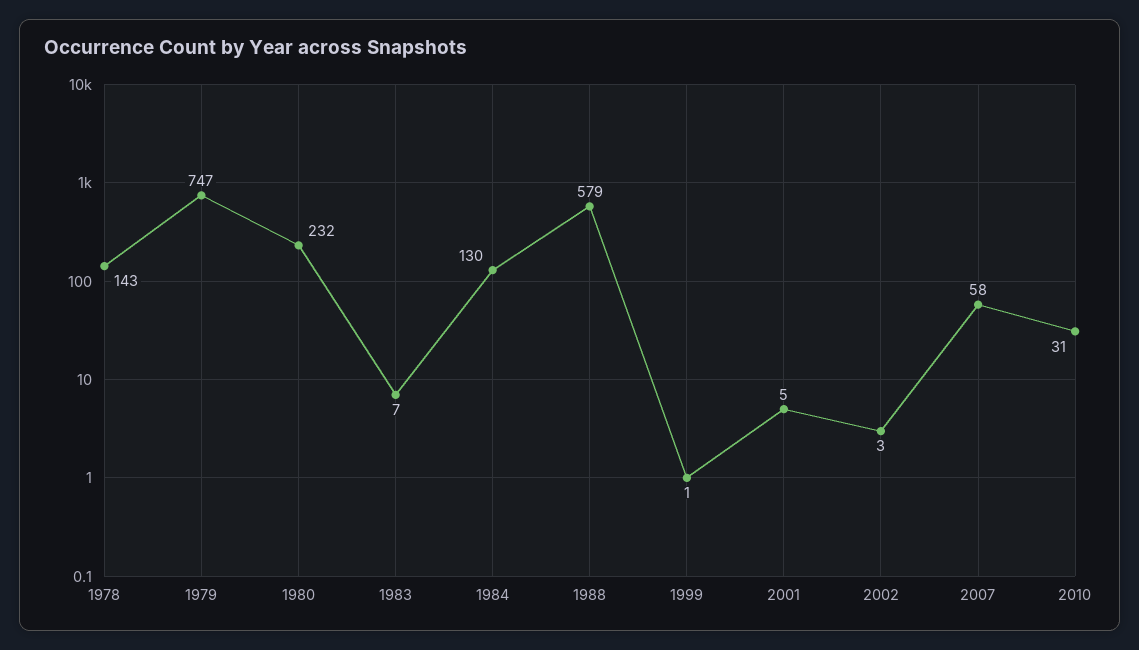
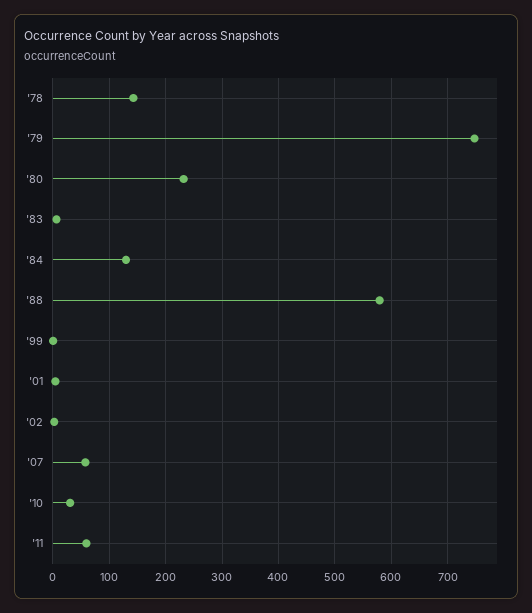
'11: none -> 60

